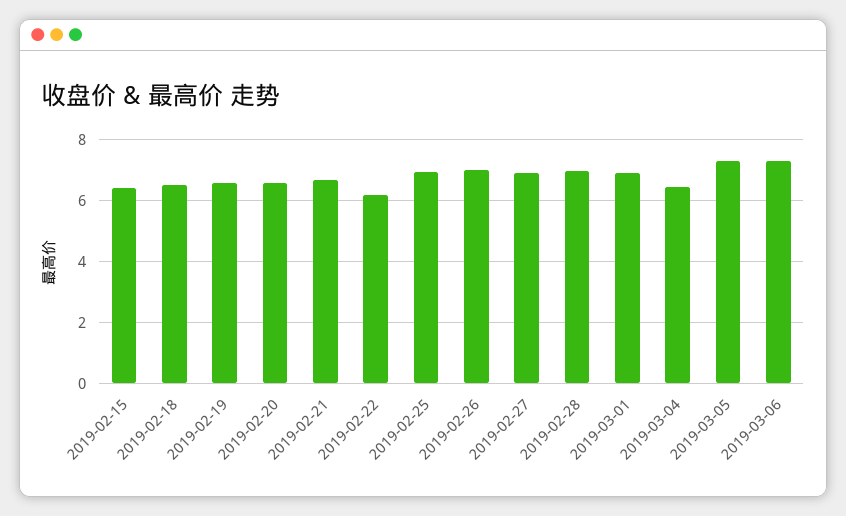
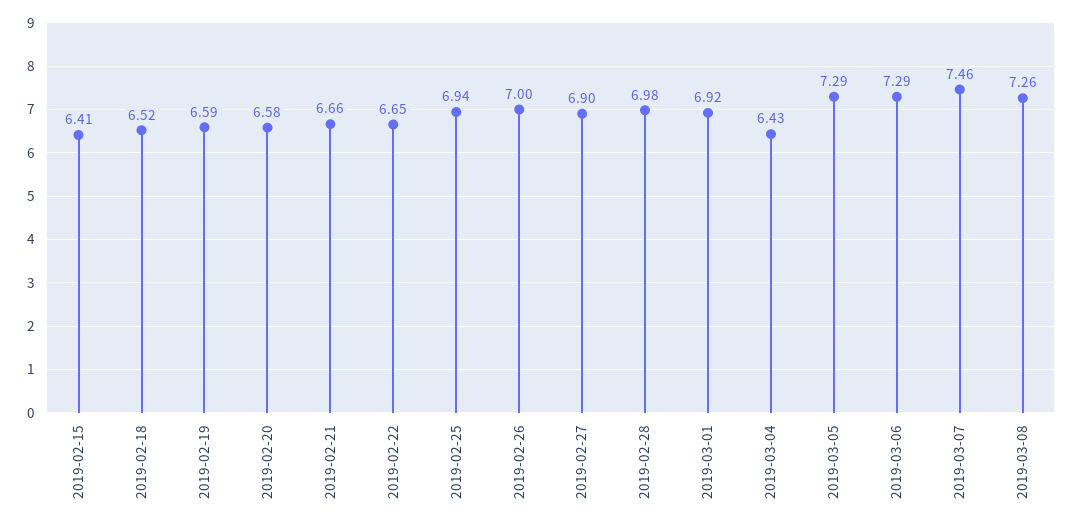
2019-02-22: 6.2 -> 6.65
2019-03-07: none -> 7.46
2019-03-08: none -> 7.26

